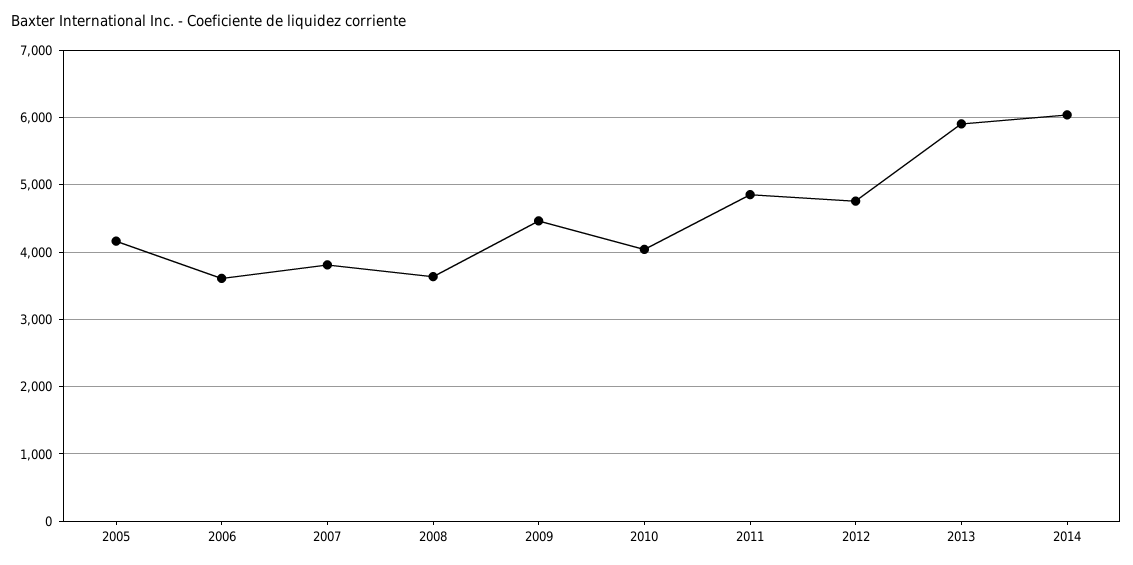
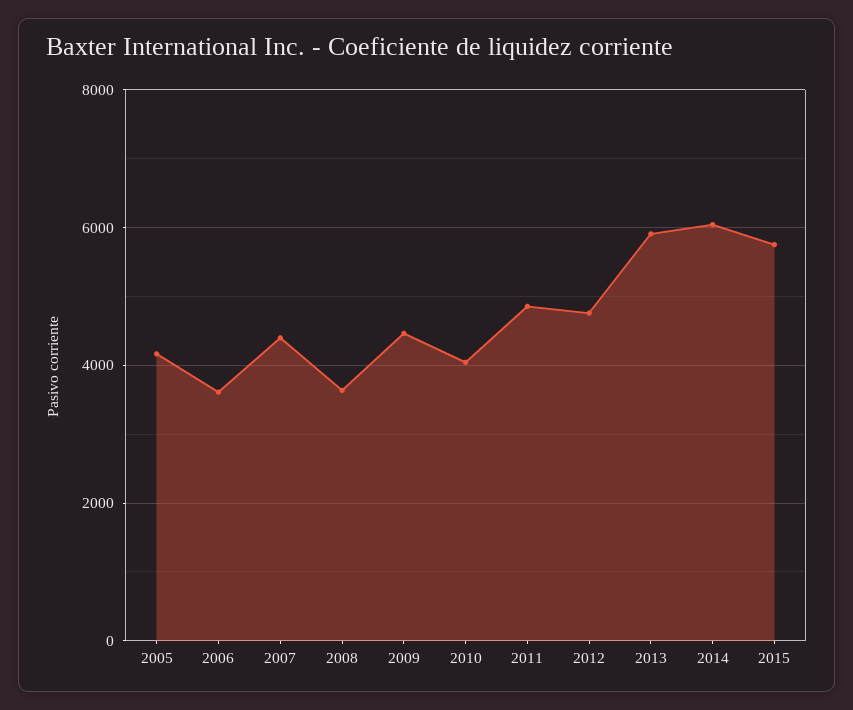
2007: 3800 -> 4400
2015: none -> 5800

